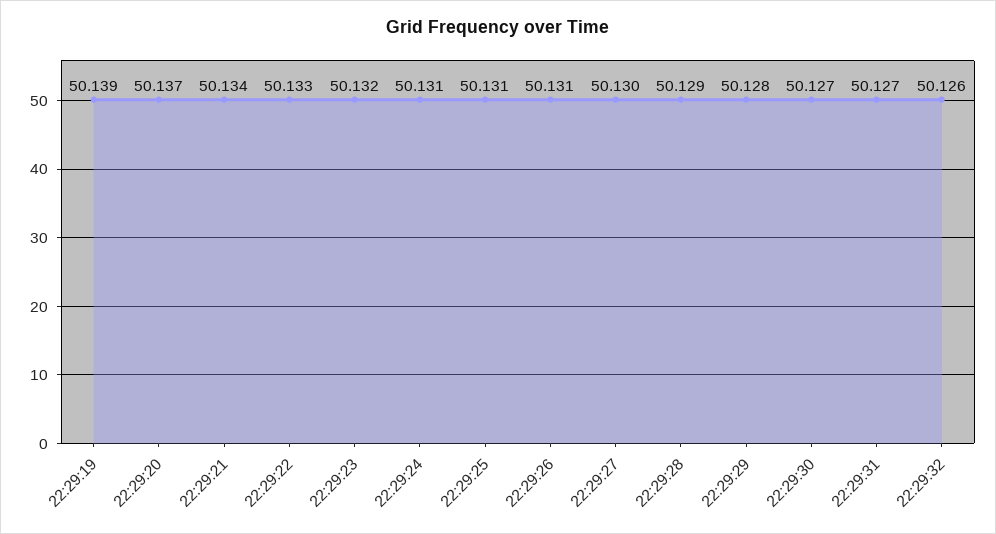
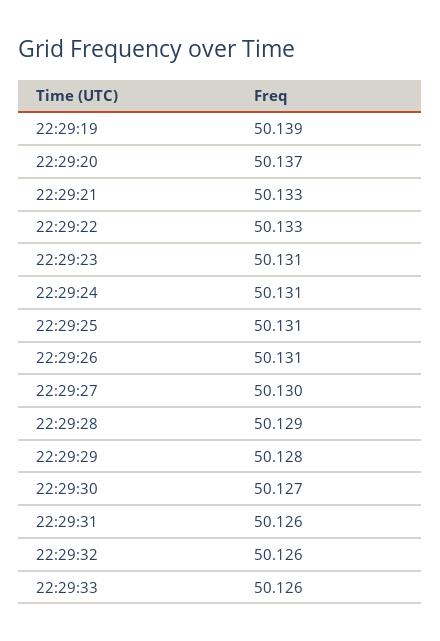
22:29:21: 50.134 -> 50.133
22:29:23: 50.132 -> 50.131
22:29:31: 50.127 -> 50.126
22:29:33: none -> 50.126

